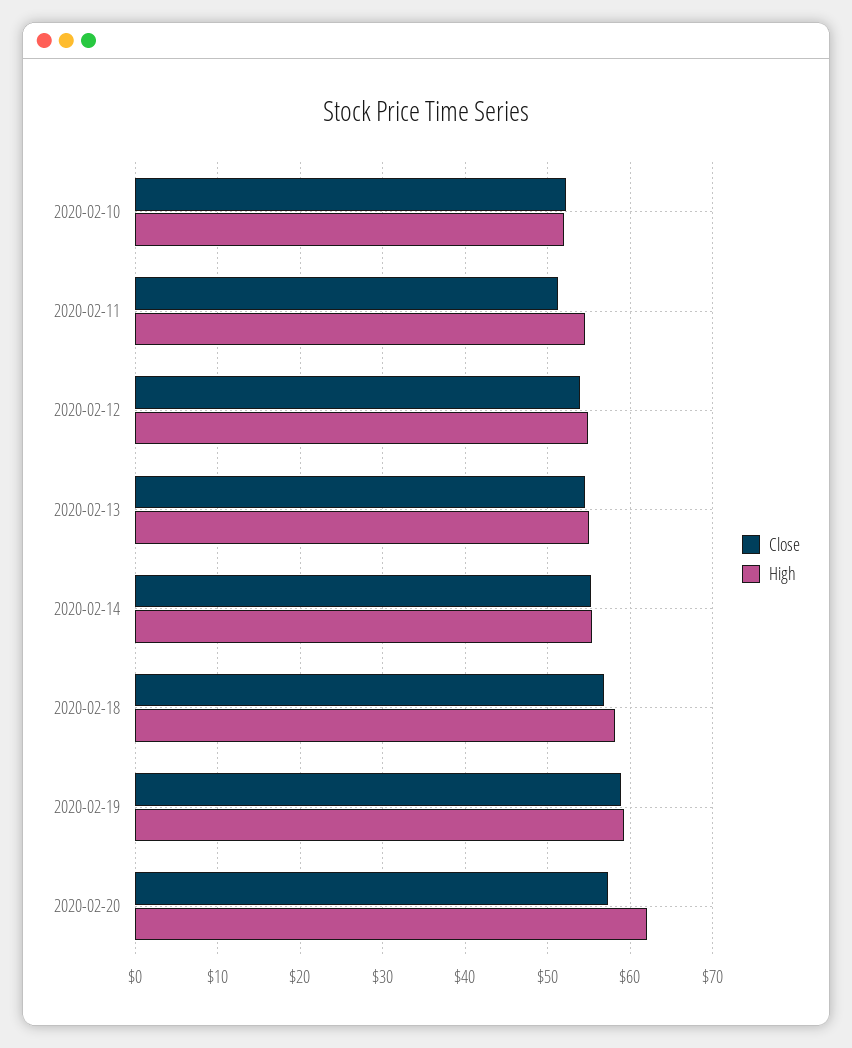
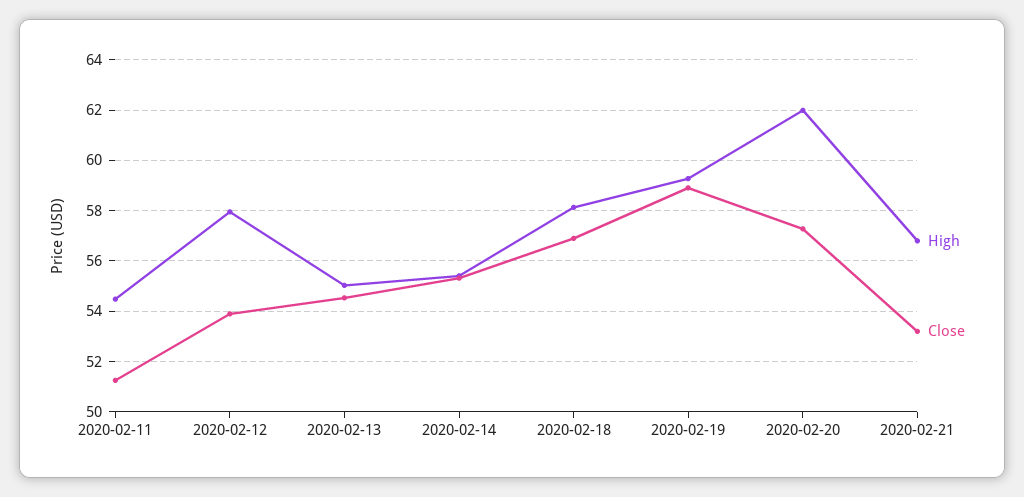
Close, 2020-02-10: 52 -> none
High, 2020-02-10: 52 -> none
High, 2020-02-12: 55 -> 58
High, 2020-02-21: none -> 56.75
Close, 2020-02-21: none -> 53.25

